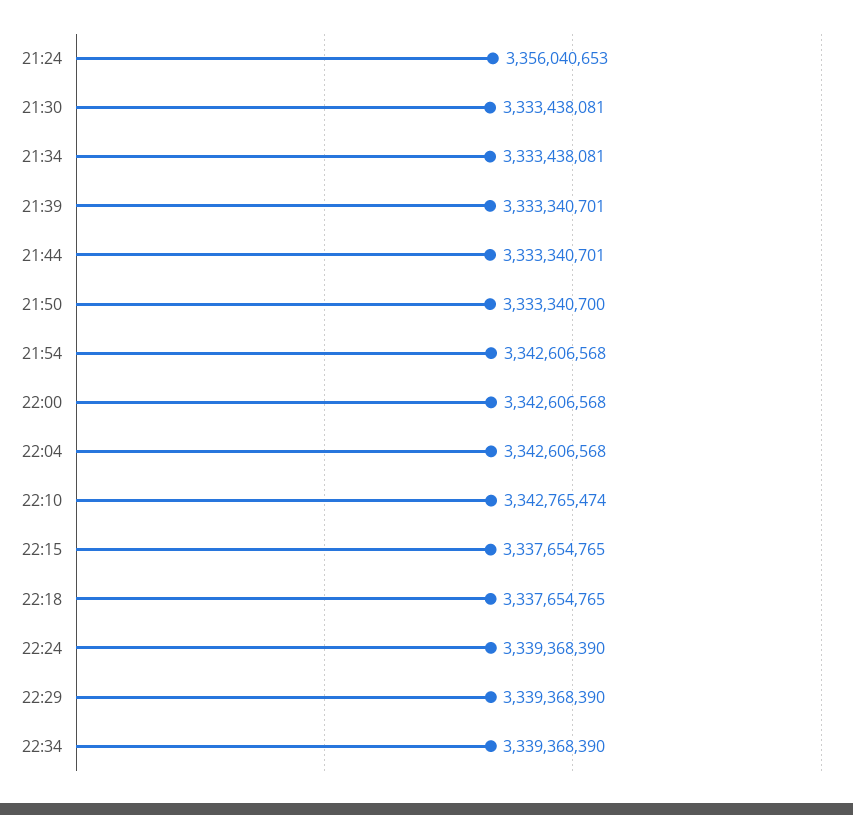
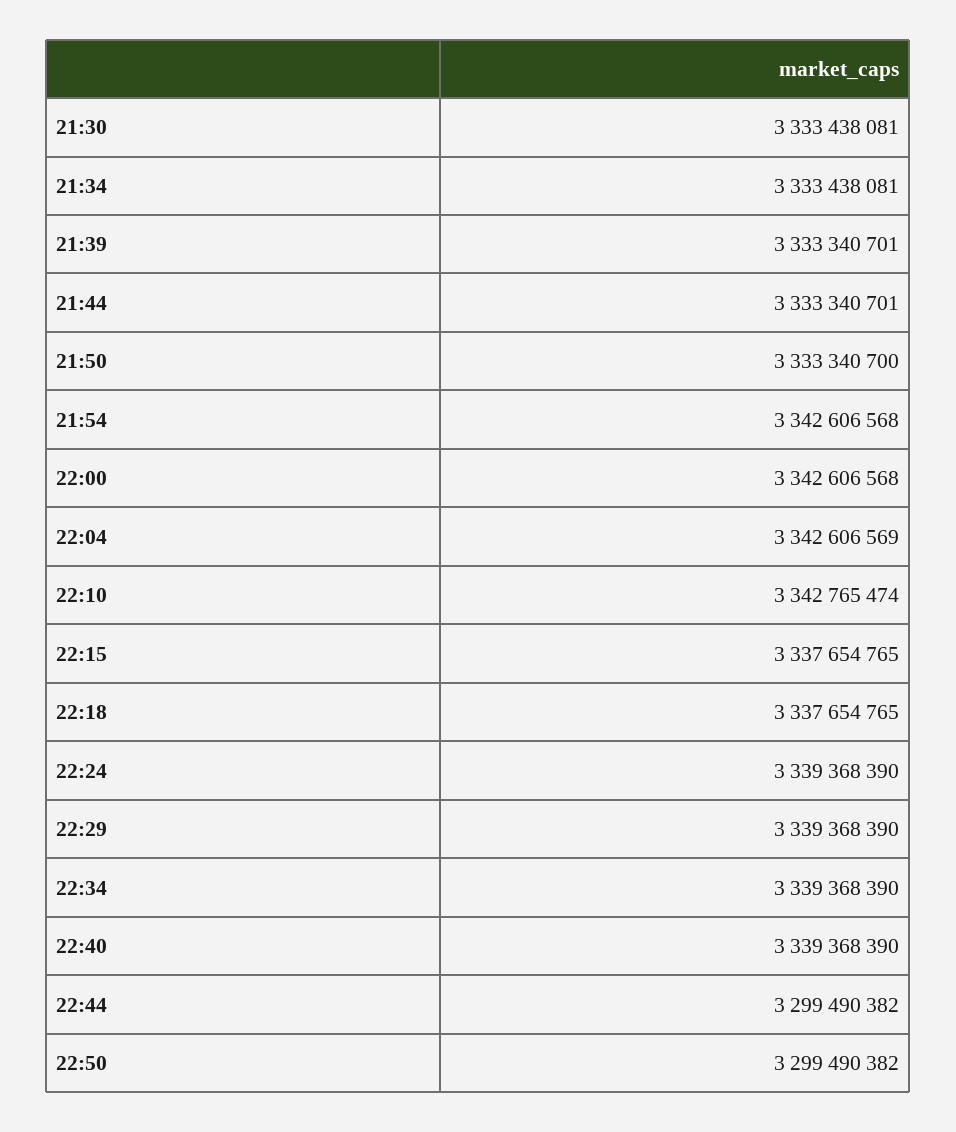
21:24: 3356040653 -> none
22:04: 3342606568 -> 3342606569
22:40: none -> 3339368390
22:44: none -> 3299490382
22:50: none -> 3299490382

